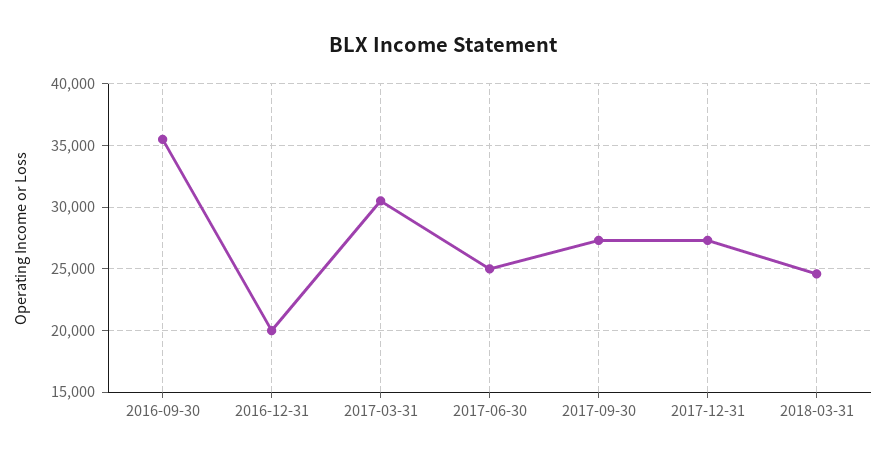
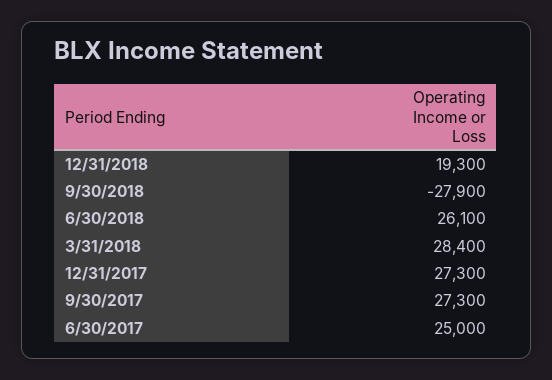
2016-09-30: 35500 -> none
2016-12-31: 20000 -> none
2017-03-31: 30500 -> none
2018-03-31: 24500 -> 28400
12/31/2018: none -> 19300
9/30/2018: none -> -27900
6/30/2018: none -> 26100

